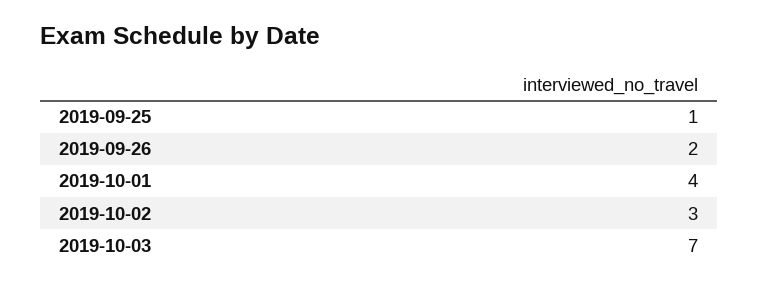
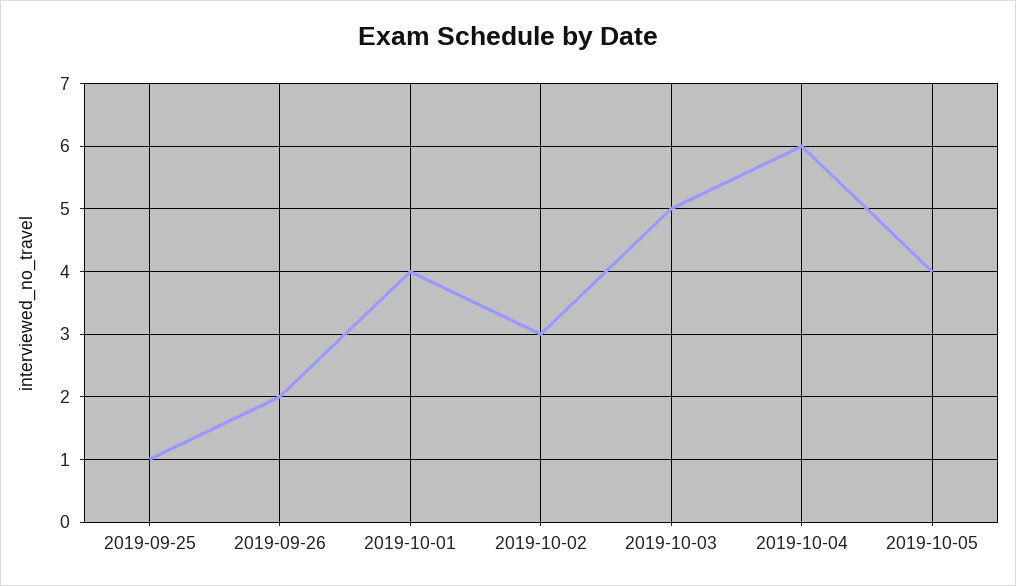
2019-10-03: 7 -> 5
2019-10-04: none -> 6
2019-10-05: none -> 4

